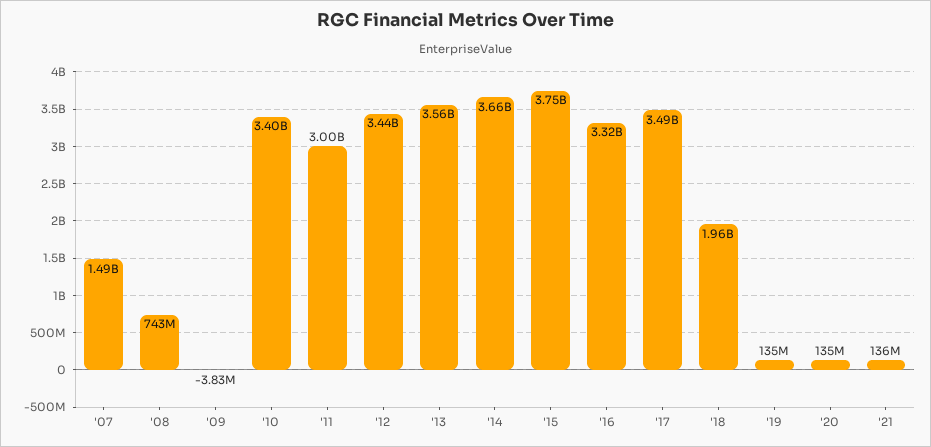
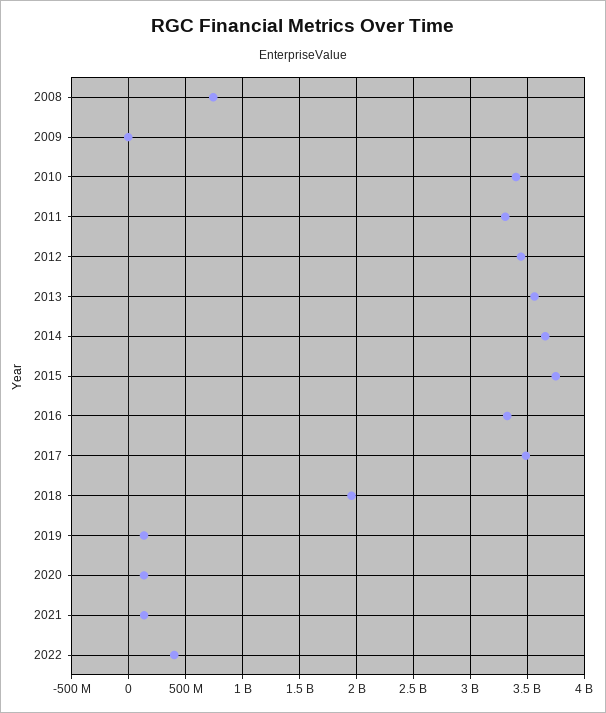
'07: 1490000000 -> none
'11: 3000000000 -> 3300000000
2022: none -> 400000000

